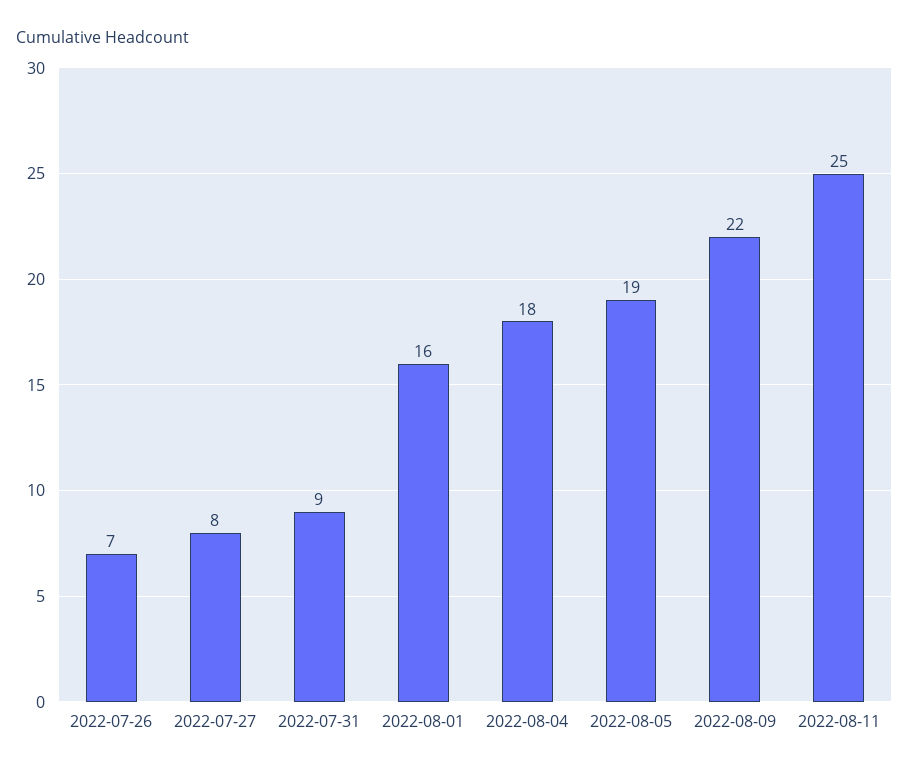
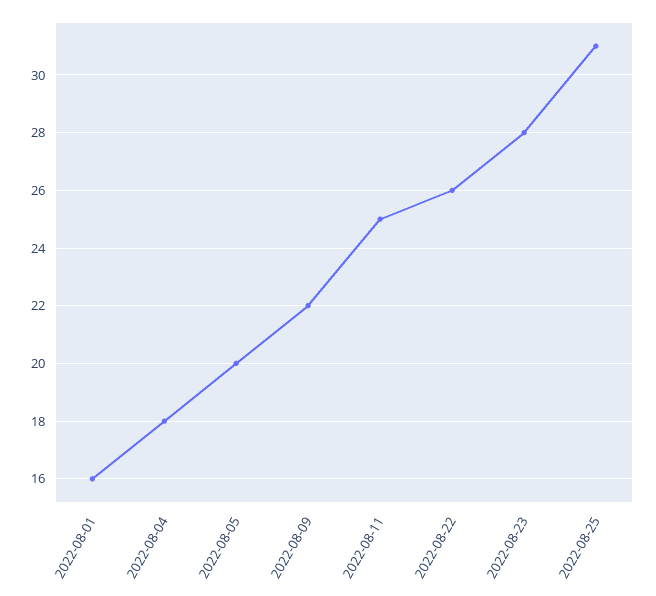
2022-07-26: 7 -> none
2022-07-27: 8 -> none
2022-07-31: 9 -> none
2022-08-05: 19 -> 20
2022-08-22: none -> 26
2022-08-23: none -> 28
2022-08-25: none -> 31

